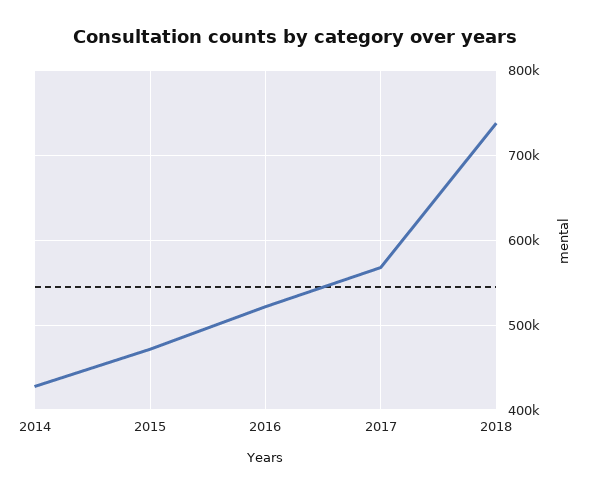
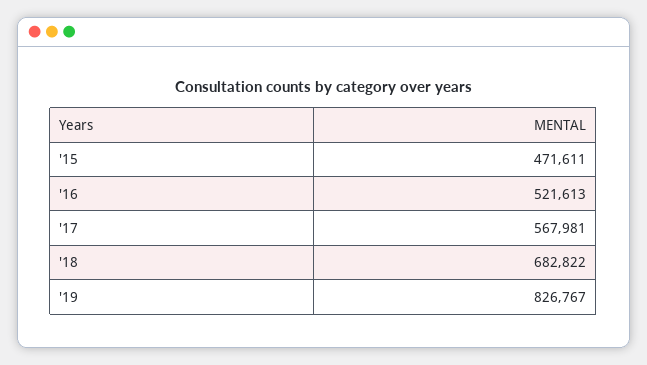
2014: 430000 -> none
2018: 740000 -> 682822
'19: none -> 826767

